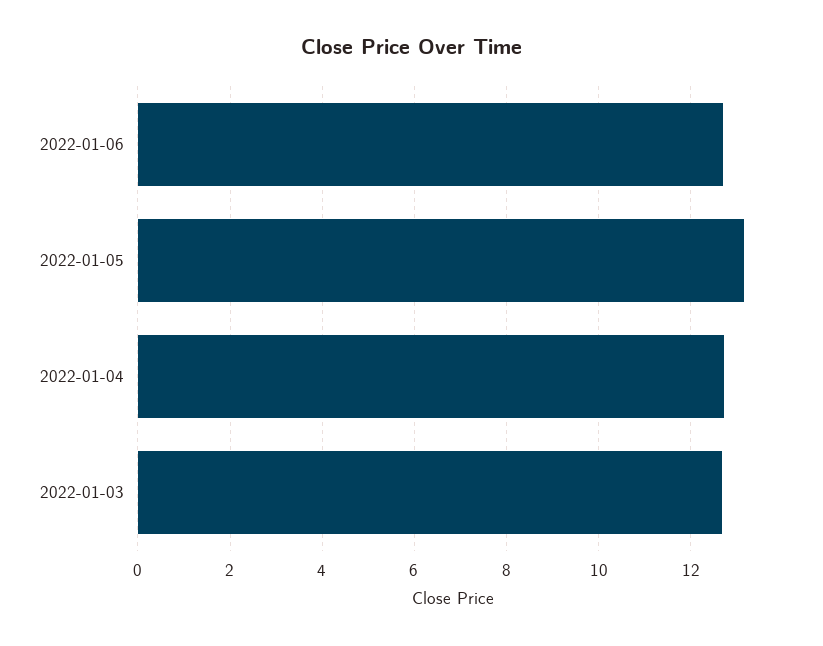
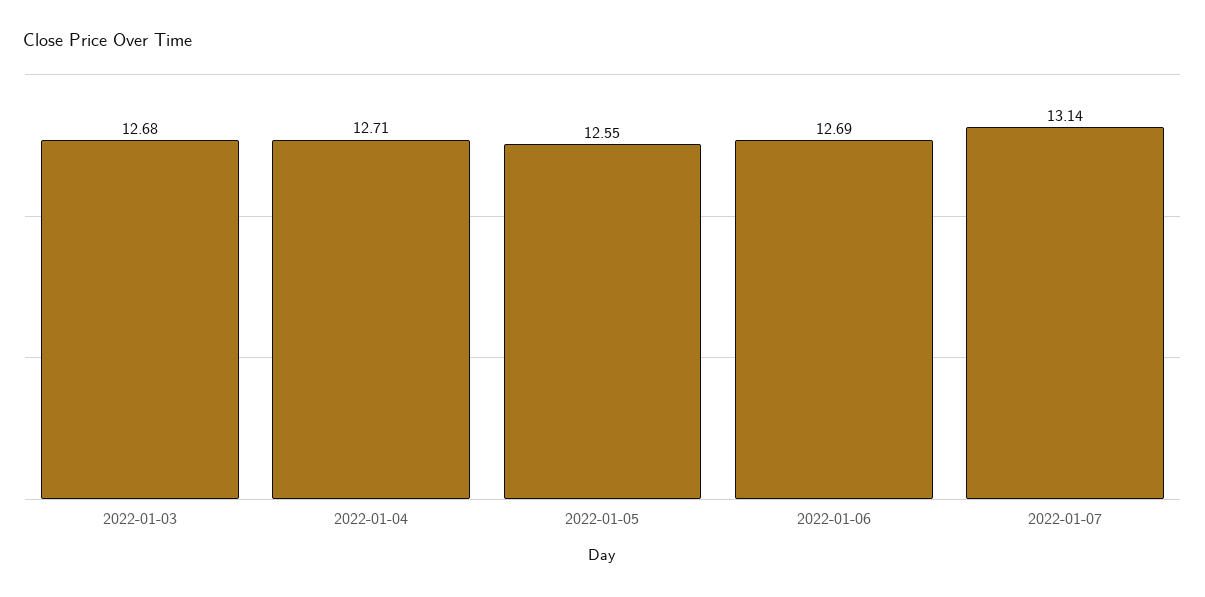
2022-01-05: 13.2 -> 12.55
2022-01-07: none -> 13.14

